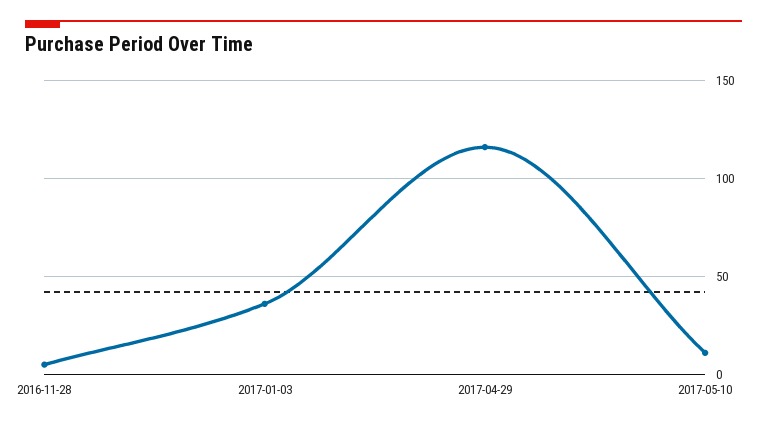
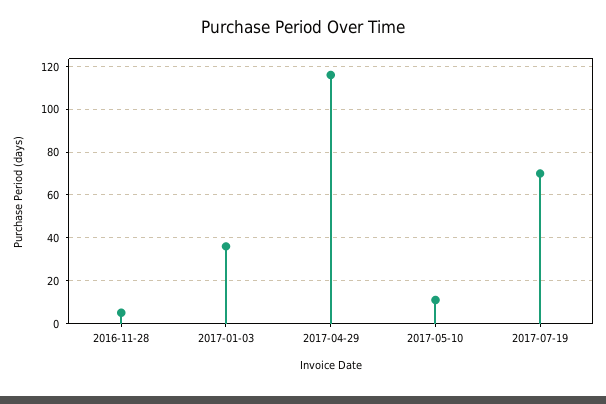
2017-07-19: none -> 70

